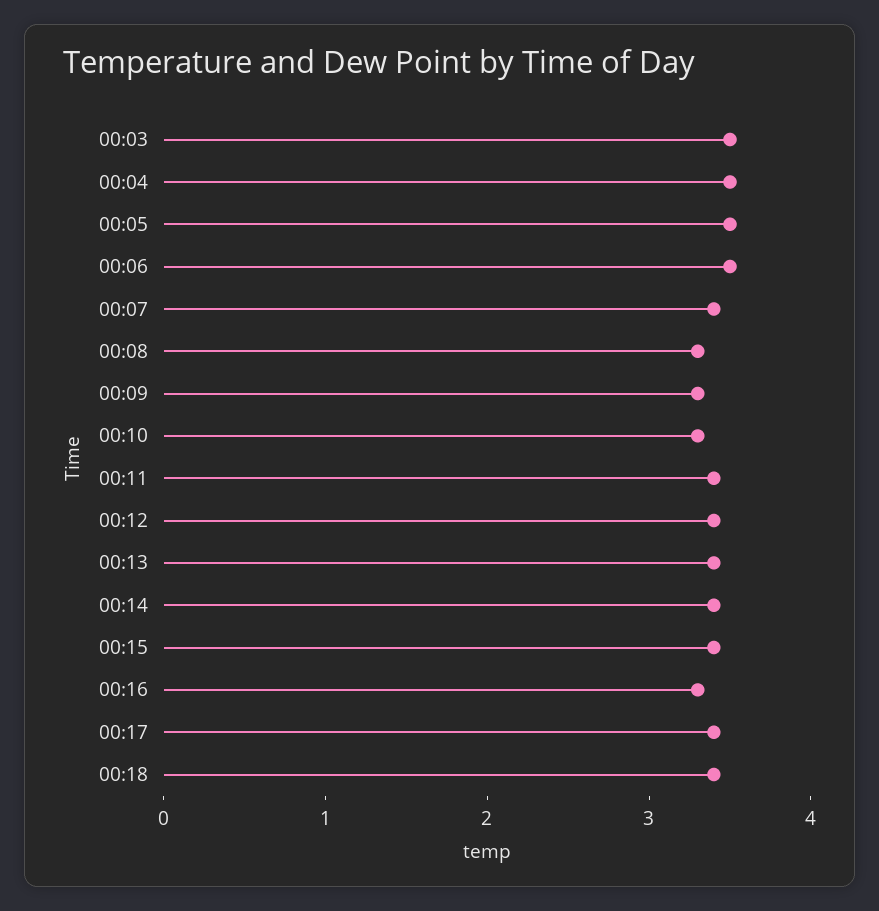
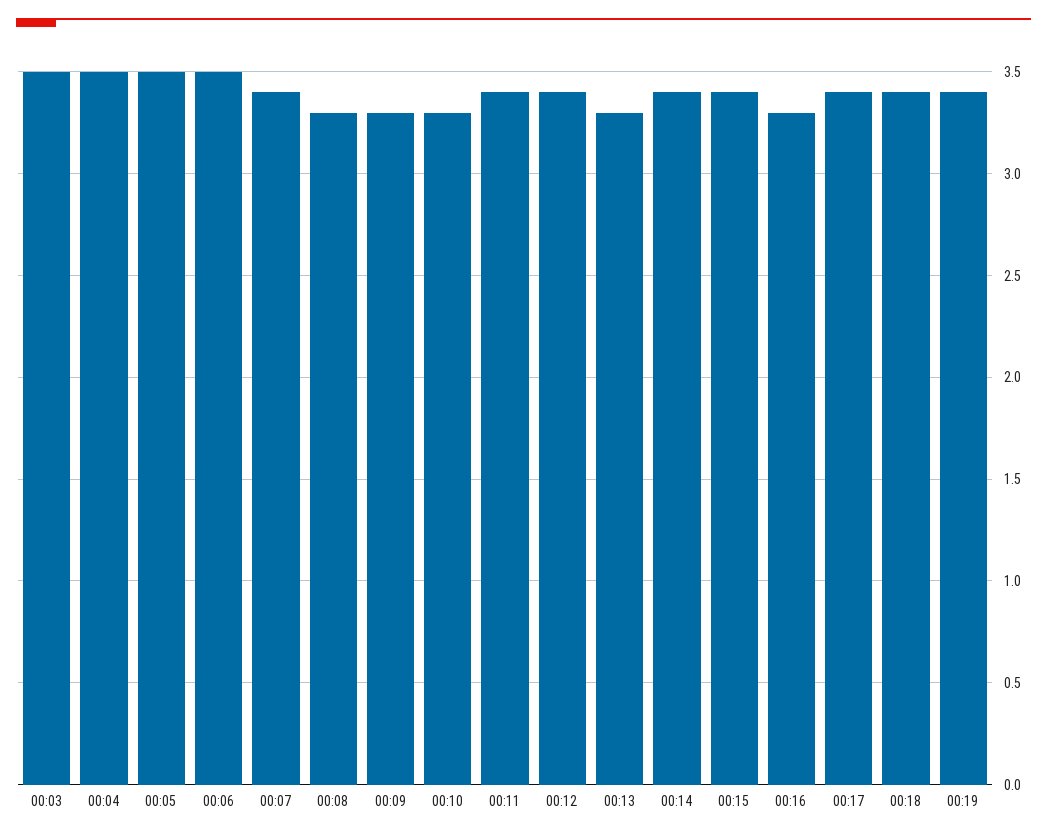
00:13: 3.4 -> 3.3
00:19: none -> 3.4

